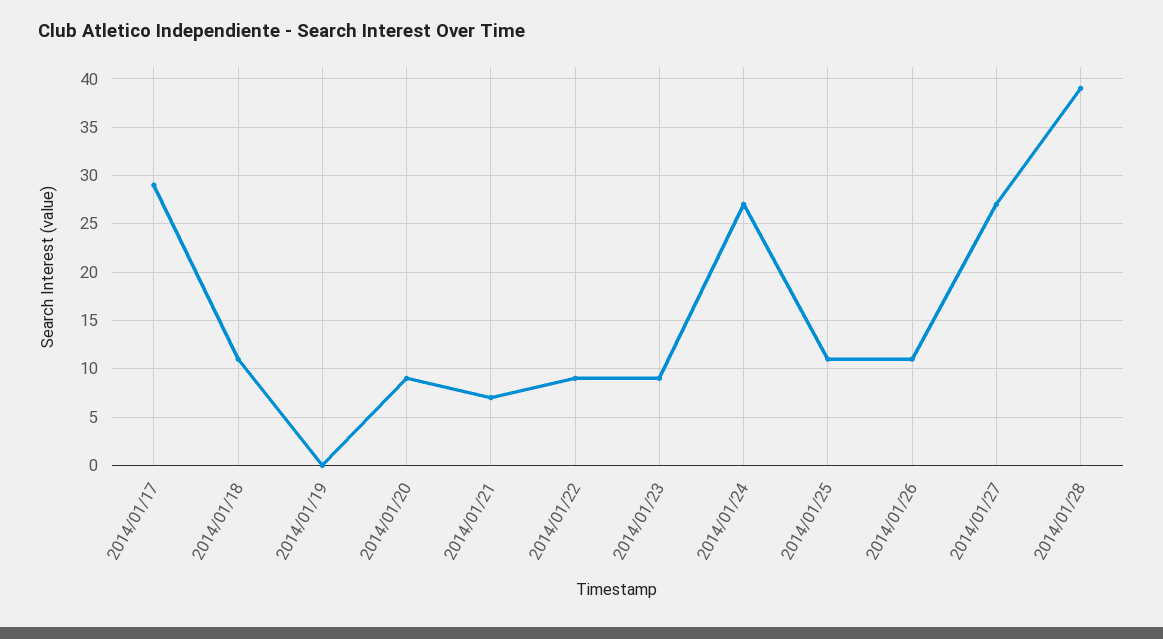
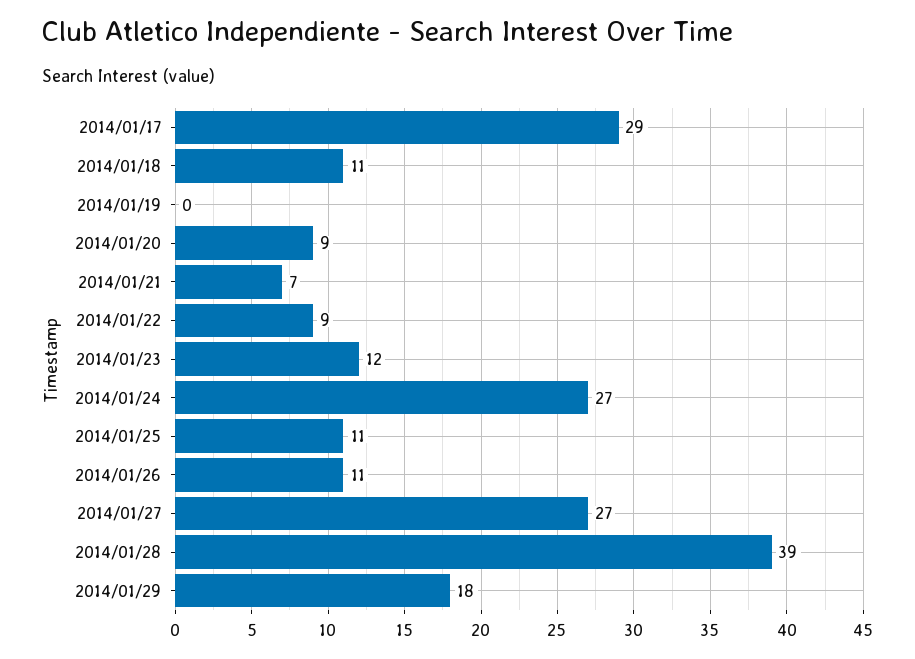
2014/01/23: 9 -> 12
2014/01/29: none -> 18

